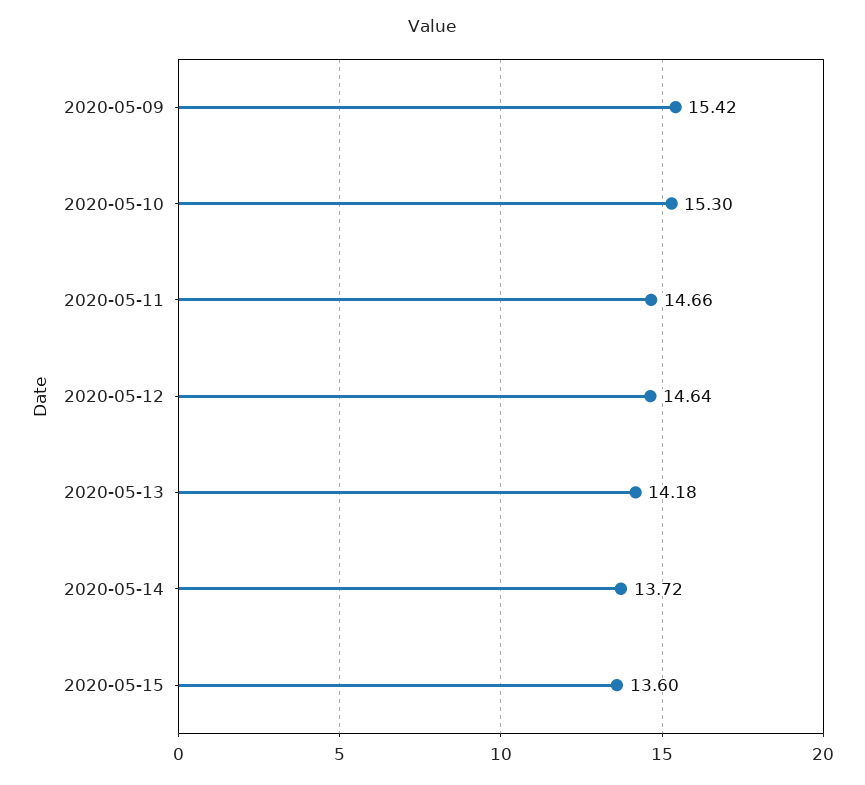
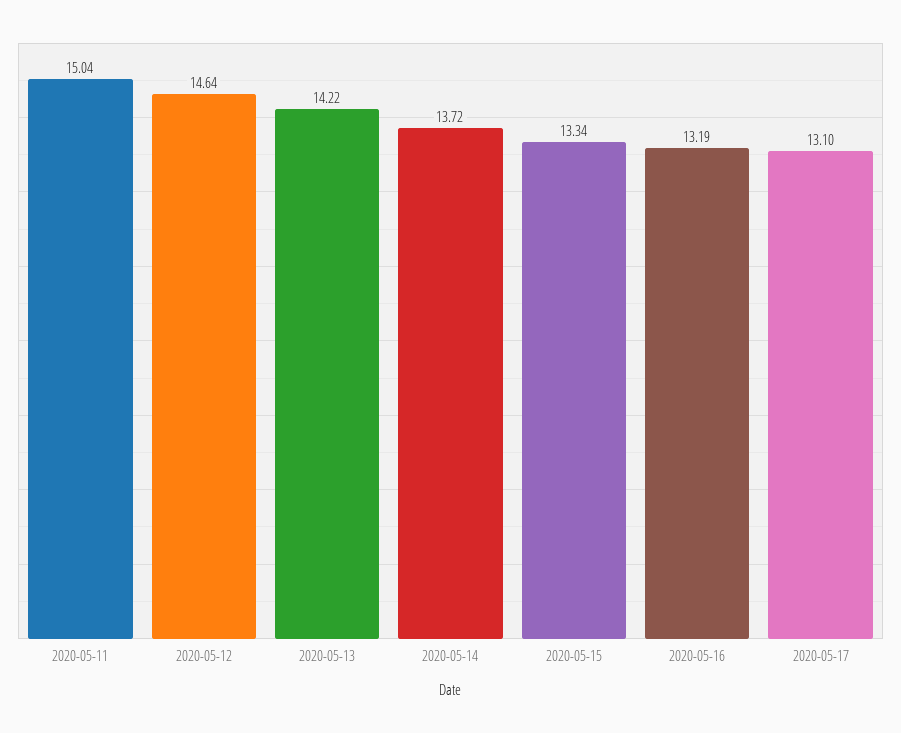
2020-05-09: 15.42 -> none
2020-05-10: 15.3 -> none
2020-05-11: 14.66 -> 15.04
2020-05-13: 14.18 -> 14.22
2020-05-15: 13.6 -> 13.34
2020-05-16: none -> 13.19
2020-05-17: none -> 13.1

